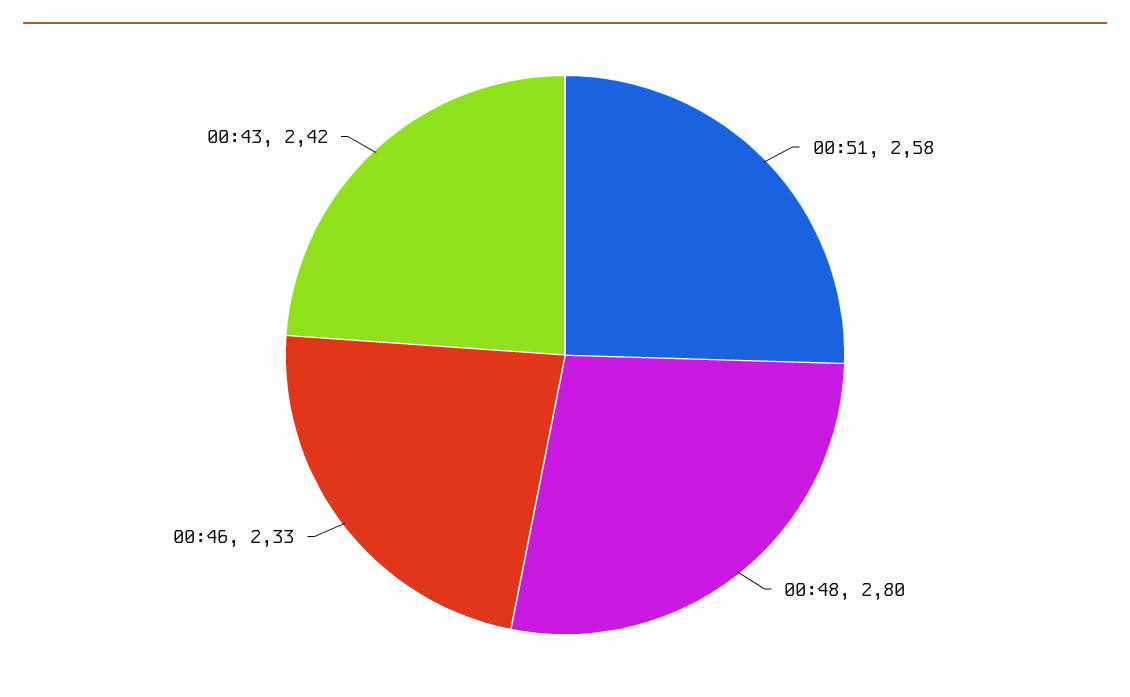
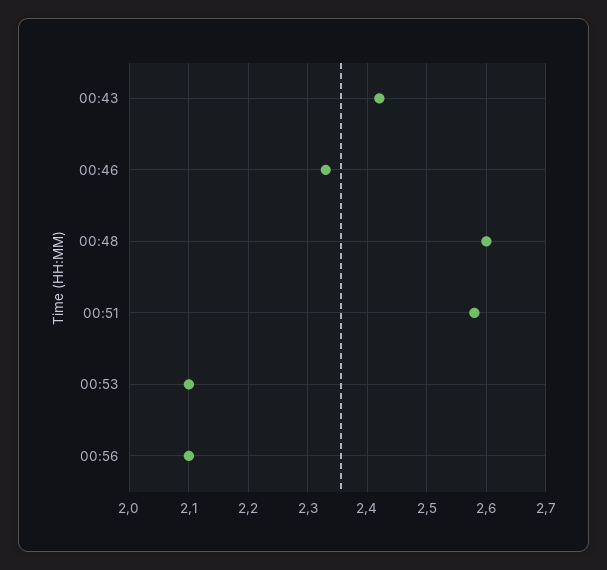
00:48: 2.8 -> 2.6
00:53: none -> 2.1
00:56: none -> 2.1

